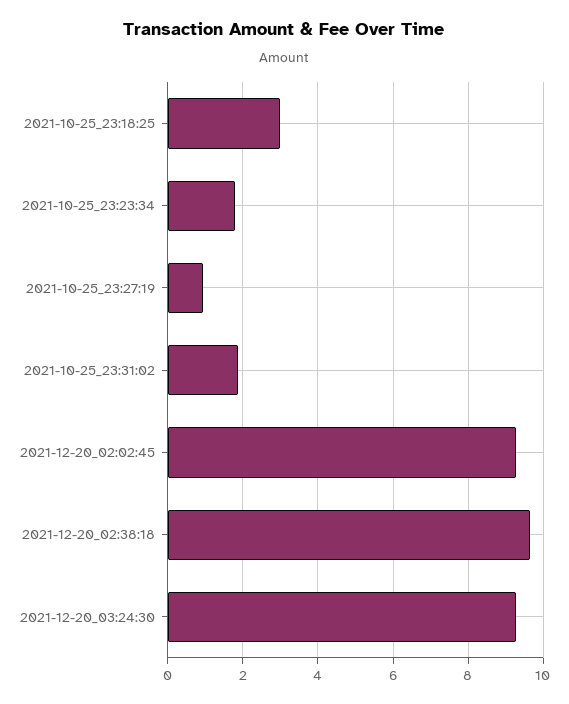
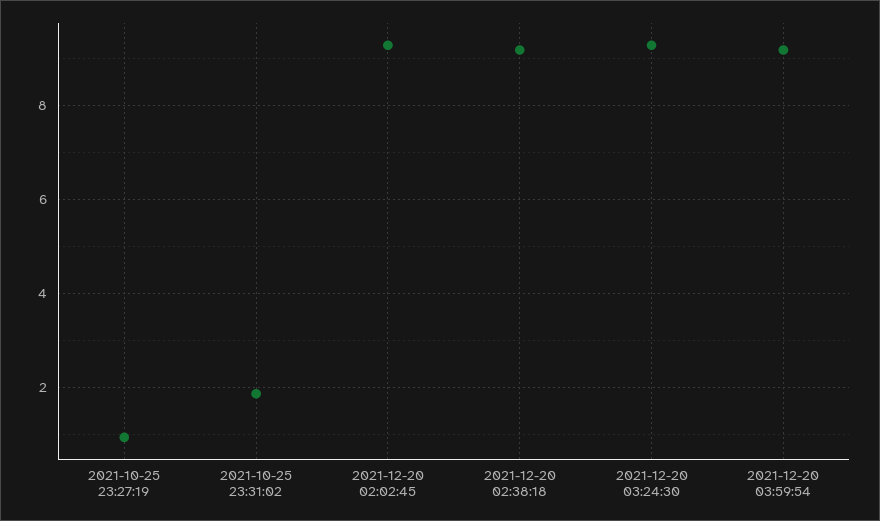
2021-10-25_23:18:25: 3 -> none
2021-10-25_23:23:34: 1.8 -> none
2021-12-20_02:38:18: 9.6 -> 9.2
2021-12-20 03:59:54: none -> 9.2

